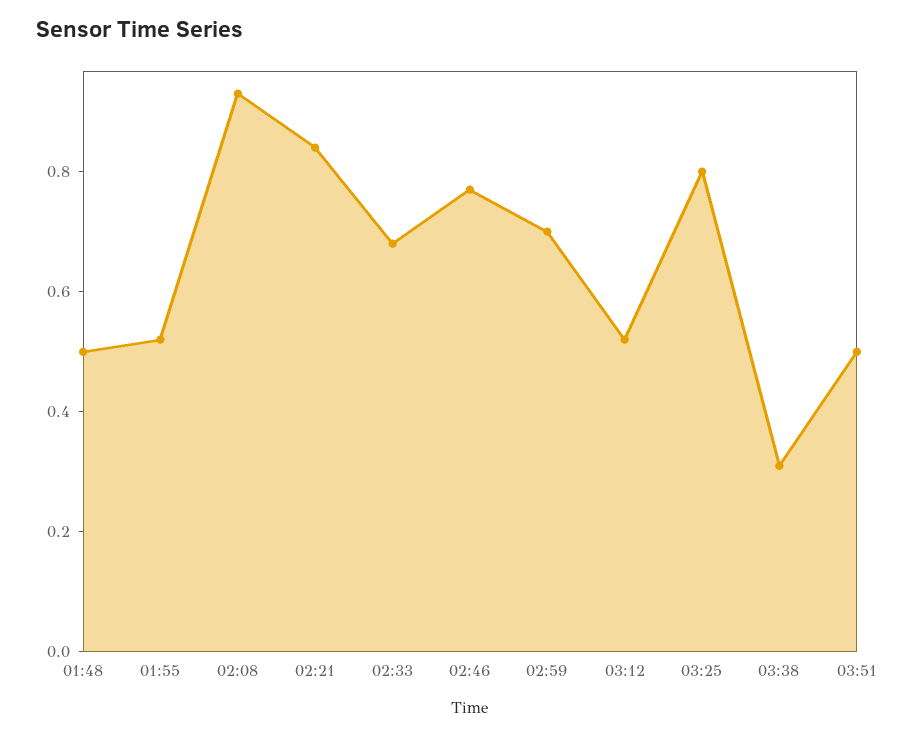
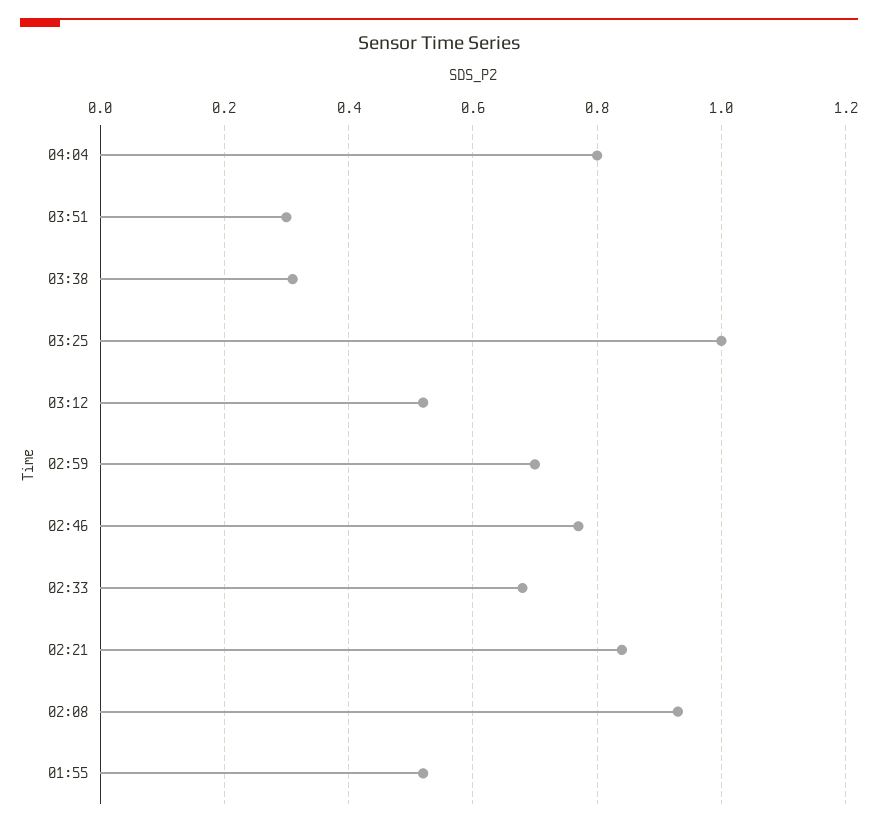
01:48: 0.5 -> none
03:25: 0.8 -> 1
03:51: 0.5 -> 0.3
04:04: none -> 0.8

